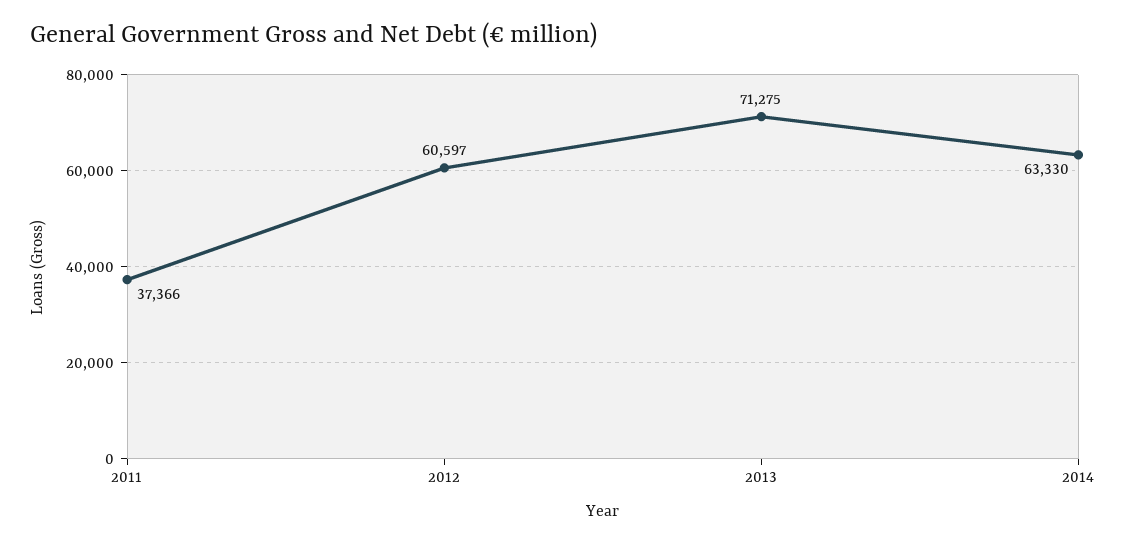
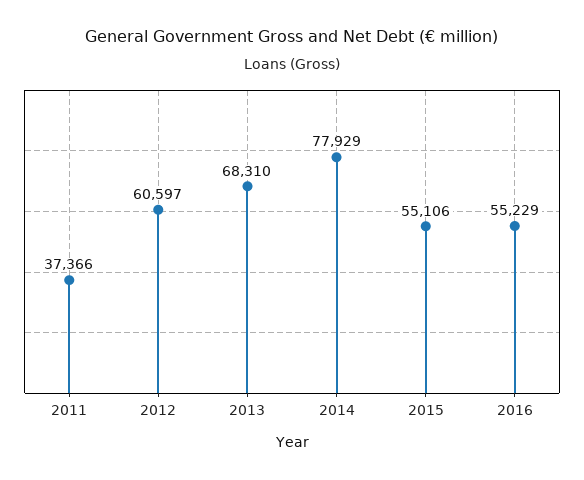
2013: 71275 -> 68310
2014: 63330 -> 77929
2015: none -> 55106
2016: none -> 55229

